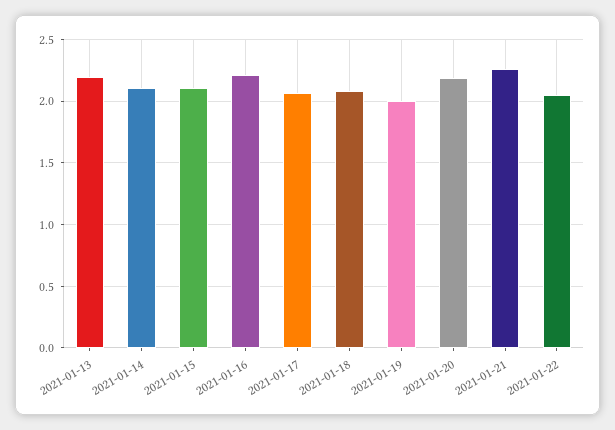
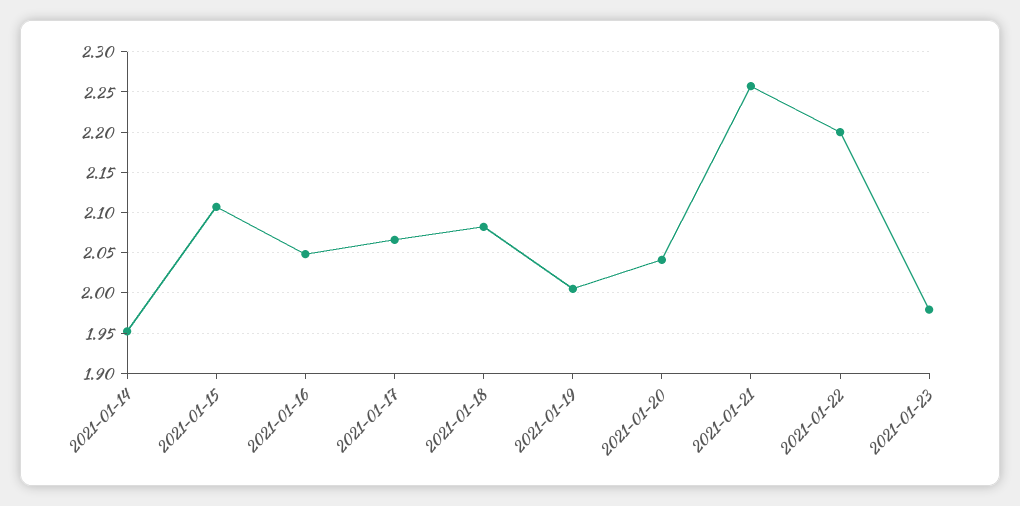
2021-01-13: 2.2 -> none
2021-01-14: 2.1 -> 1.95
2021-01-16: 2.2 -> 2.05
2021-01-20: 2.2 -> 2.04
2021-01-22: 2.05 -> 2.2
2021-01-23: none -> 1.98

